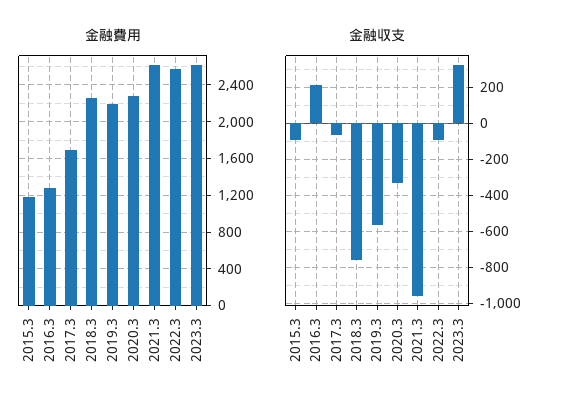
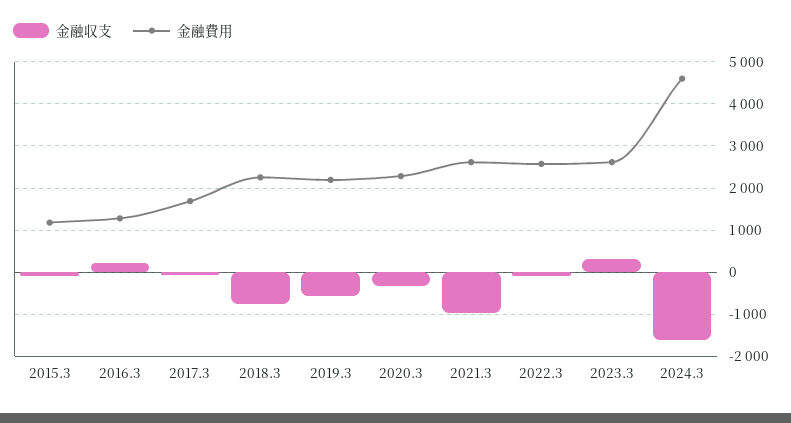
金融収支, 2024.3: none -> -1600
金融費用, 2024.3: none -> 4600

